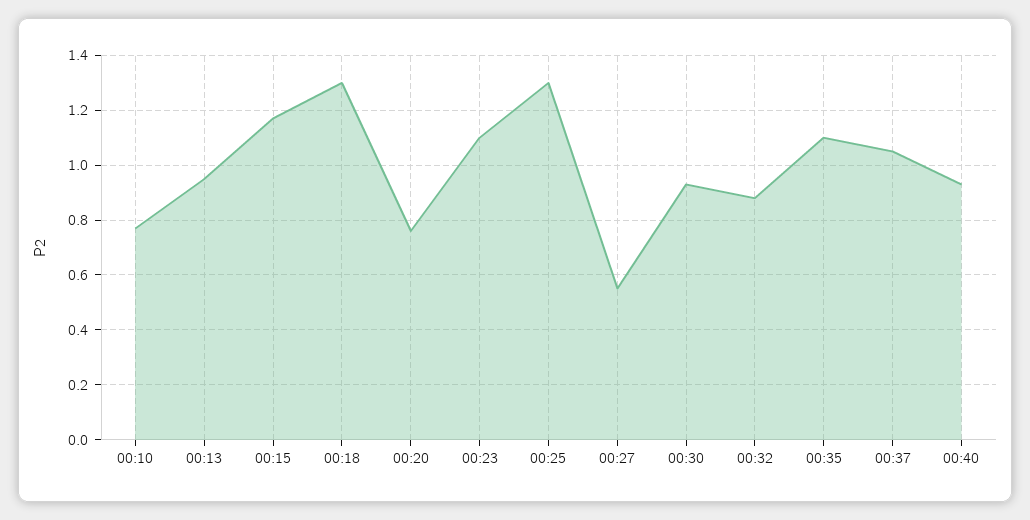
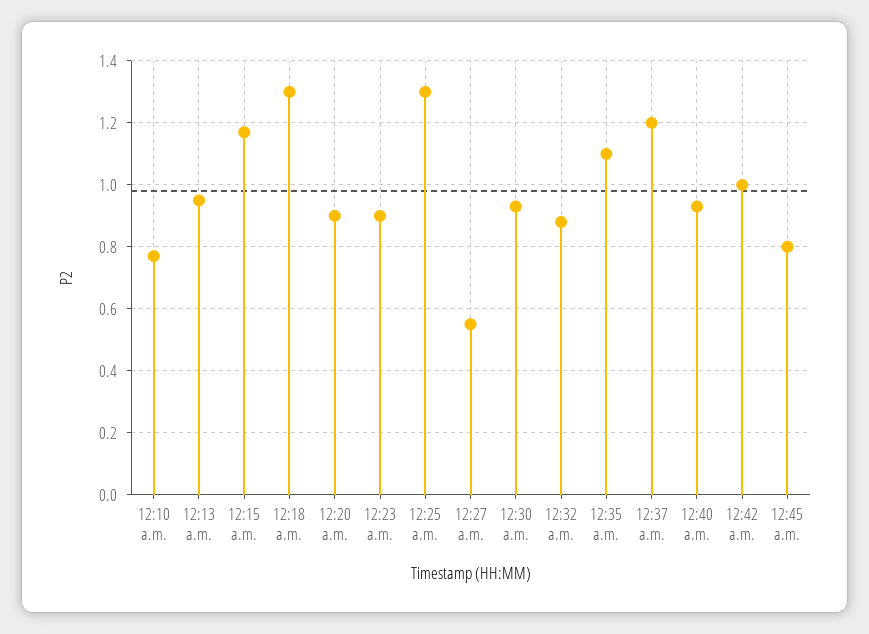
00:20: 0.75 -> 0.9
00:23: 1.1 -> 0.9
00:37: 1.05 -> 1.2
12:42 a.m.: none -> 1
12:45 a.m.: none -> 0.8

